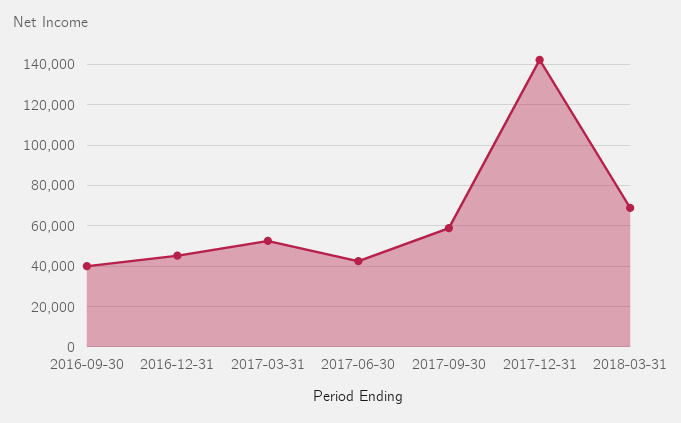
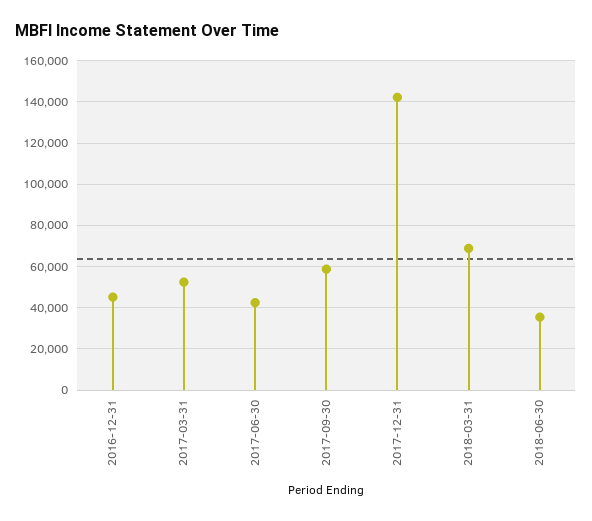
2016-09-30: 40000 -> none
2018-06-30: none -> 35000

